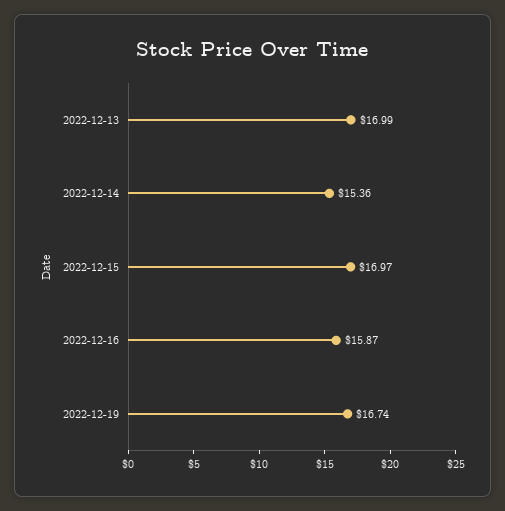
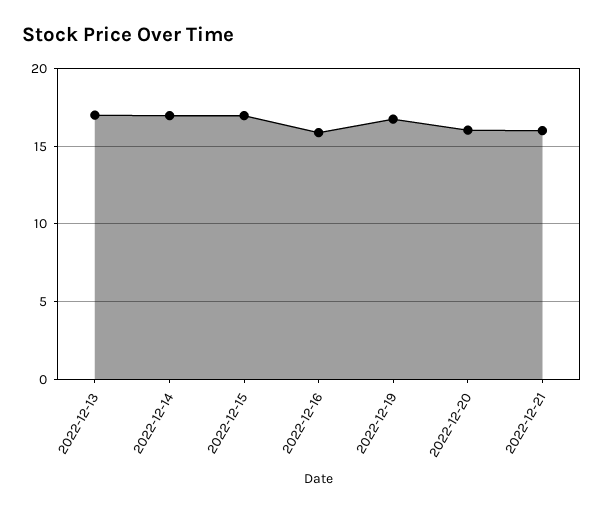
2022-12-14: 15.36 -> 17
2022-12-20: none -> 16
2022-12-21: none -> 16

